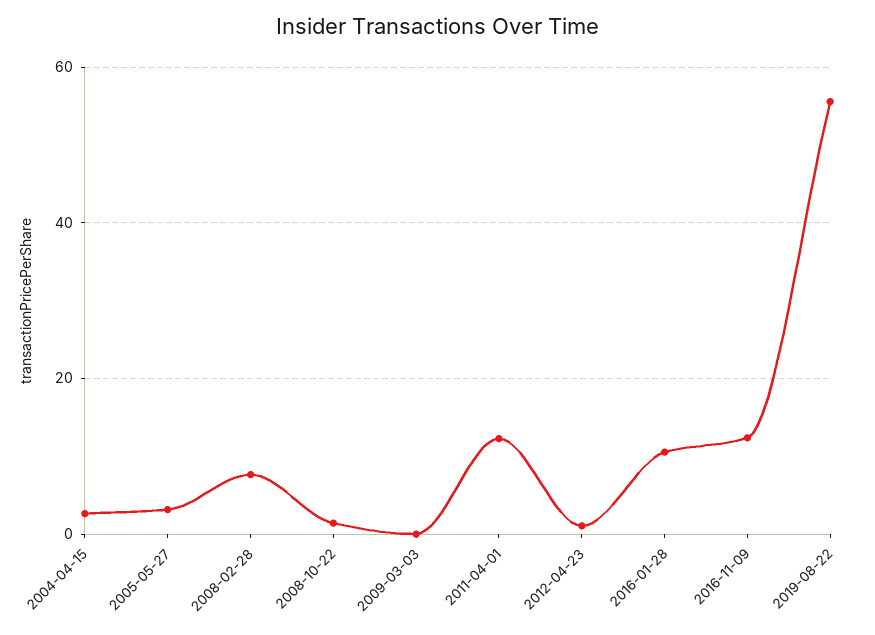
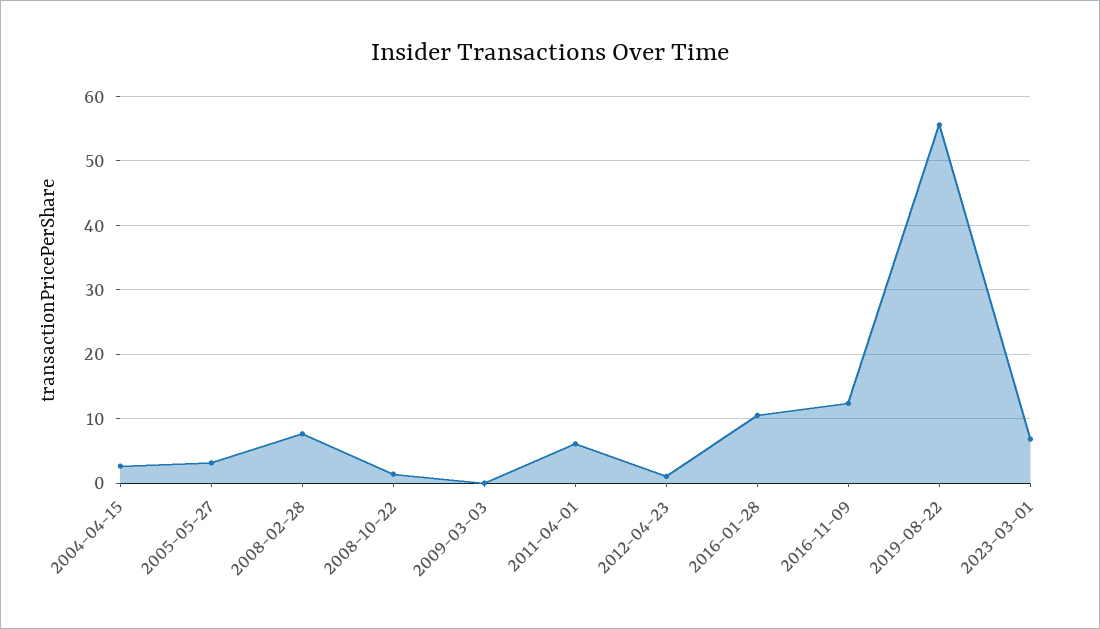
2011-04-01: 12 -> 6
2023-03-01: none -> 7

